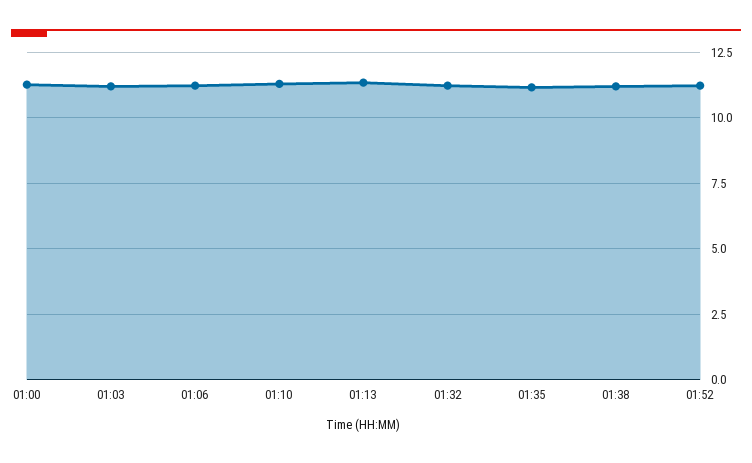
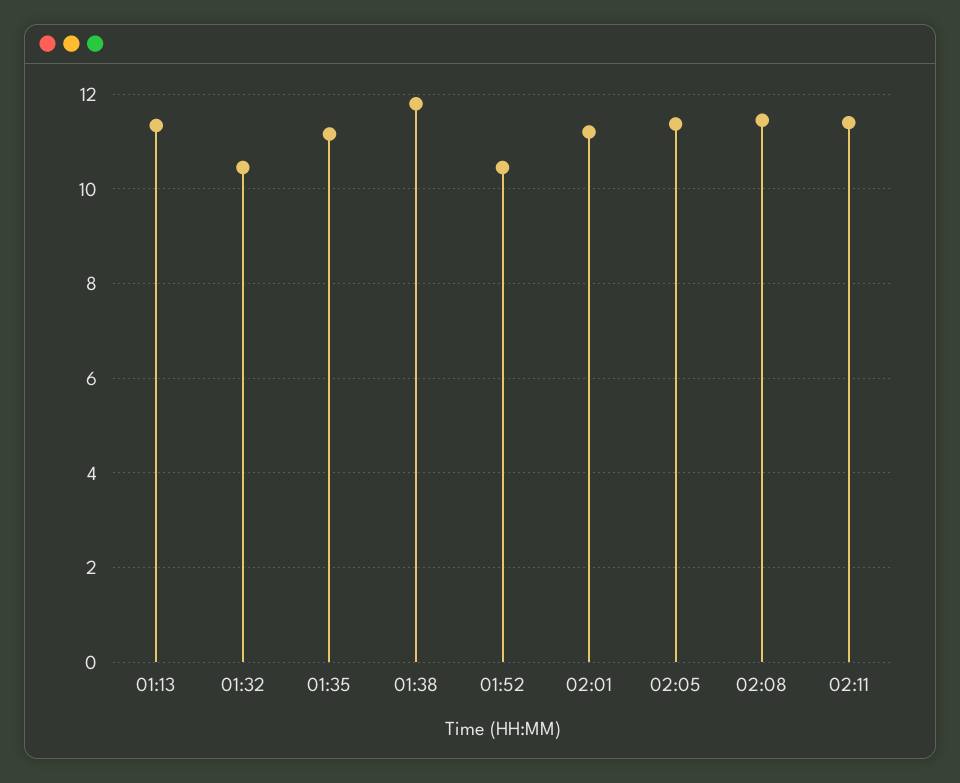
01:00: 11.25 -> none
01:03: 11.25 -> none
01:06: 11.25 -> none
01:10: 11.25 -> none
01:32: 11.25 -> 10.4
01:38: 11.25 -> 11.8
01:52: 11.25 -> 10.4
02:01: none -> 11.2
02:05: none -> 11.4
02:08: none -> 11.4
02:11: none -> 11.4

